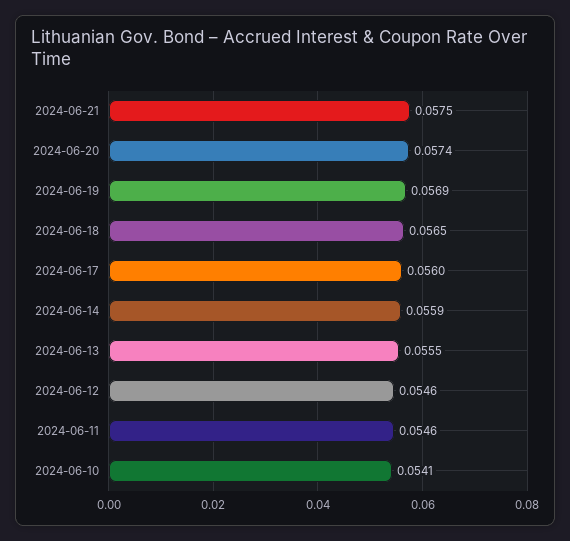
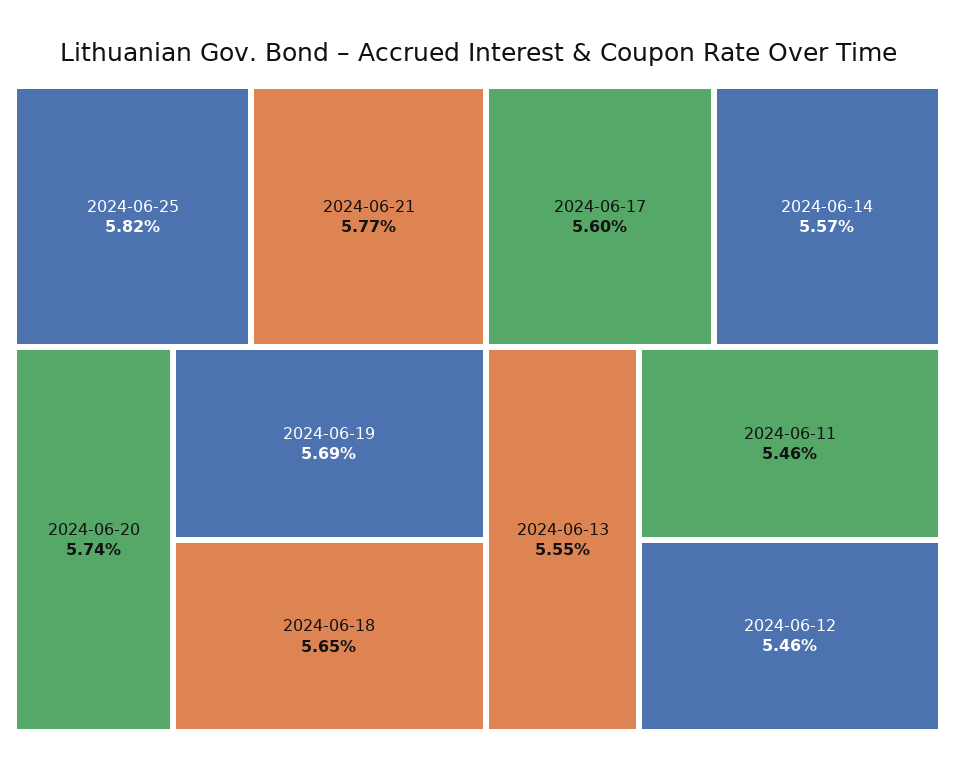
2024-06-21: 0.0575 -> 0.0577
2024-06-14: 0.0559 -> 0.0557
2024-06-10: 0.0541 -> none
2024-06-25: none -> 0.0582

